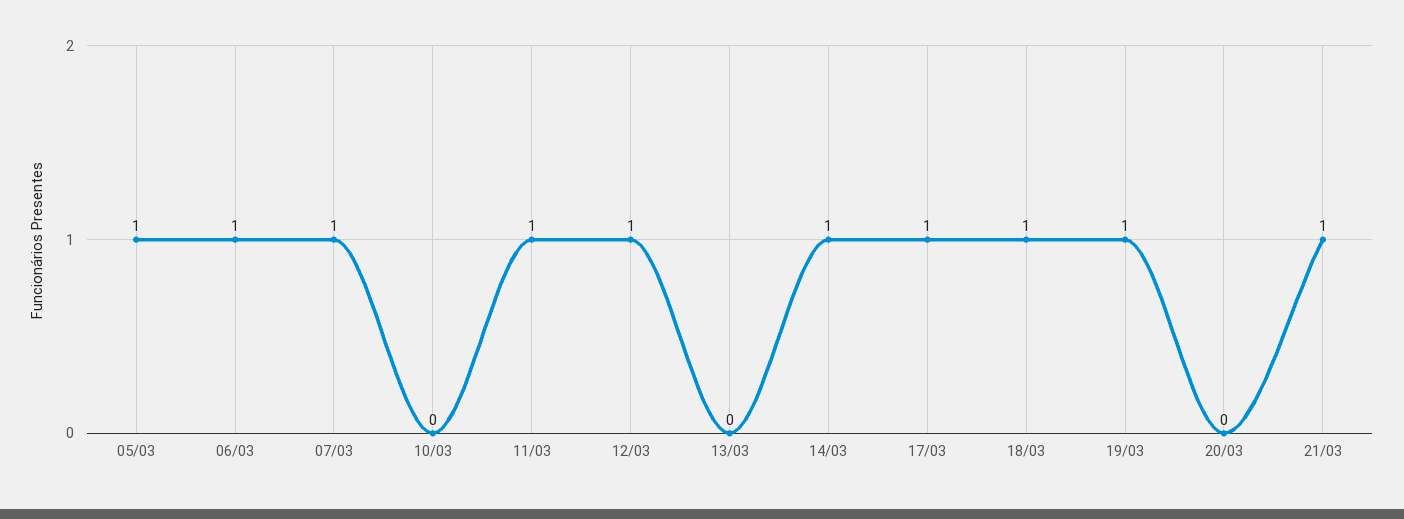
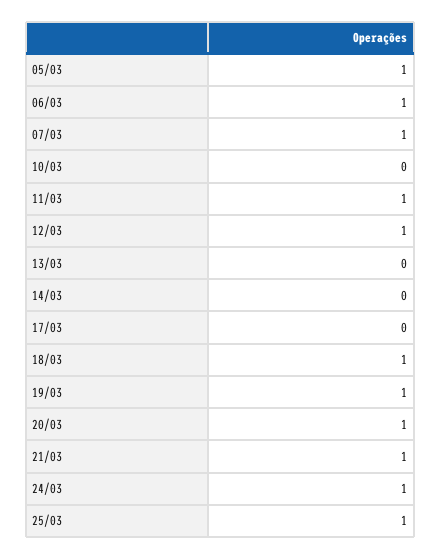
14/03: 1 -> 0
17/03: 1 -> 0
20/03: 0 -> 1
24/03: none -> 1
25/03: none -> 1

